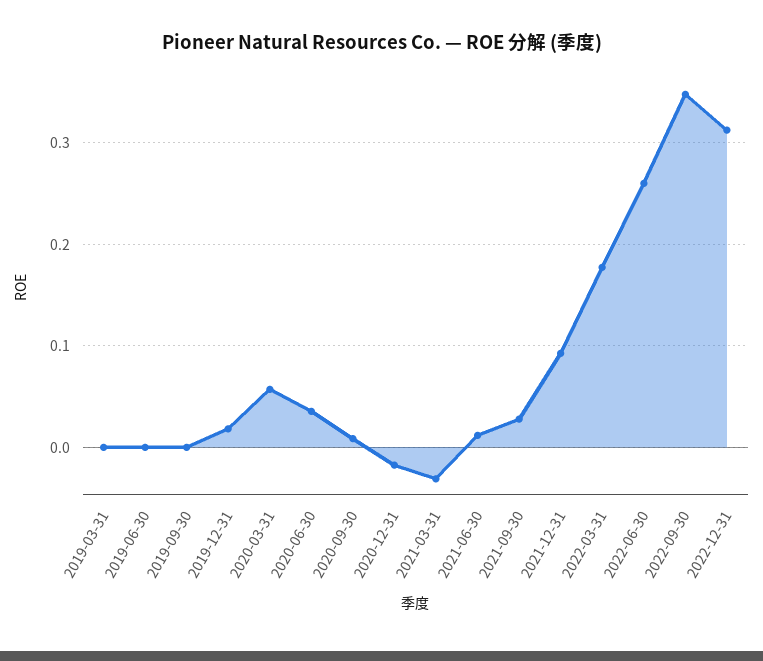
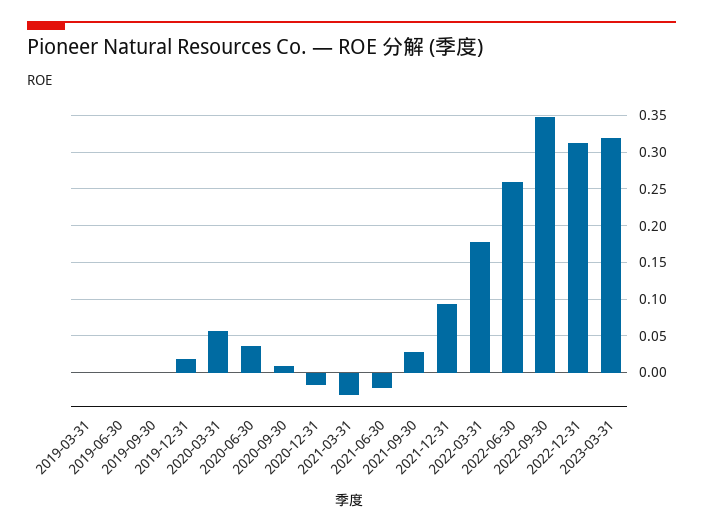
2021-06-30: 0.01 -> -0.02
2023-03-31: none -> 0.32

